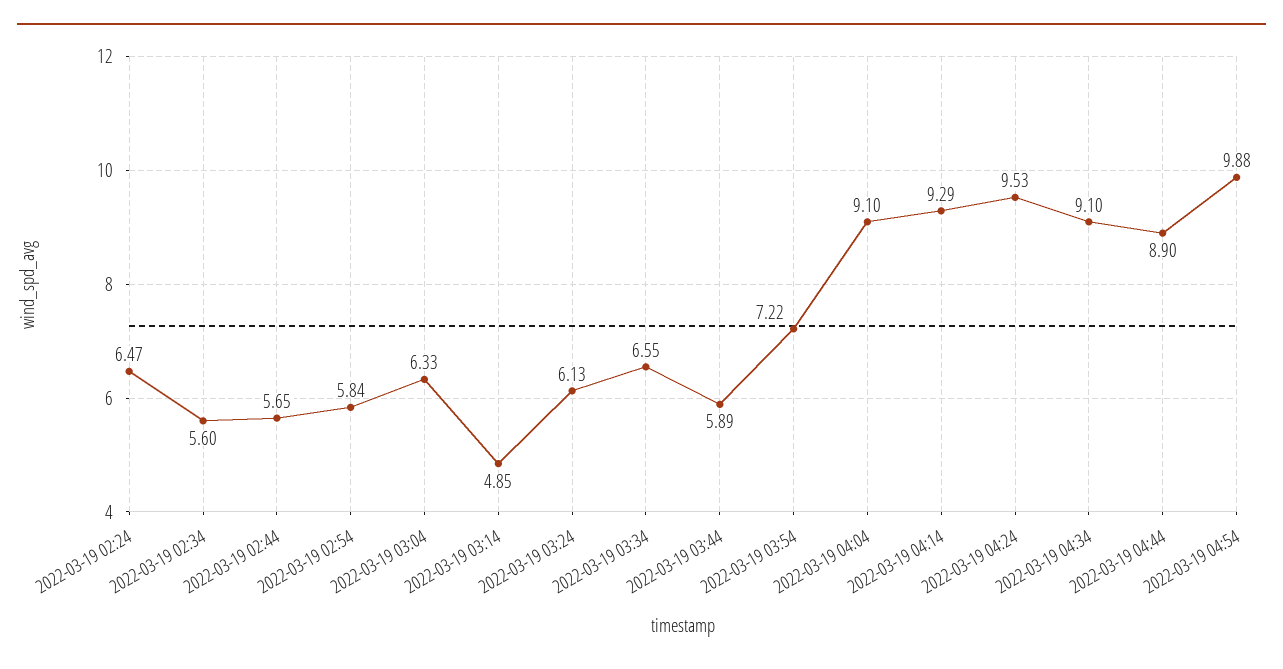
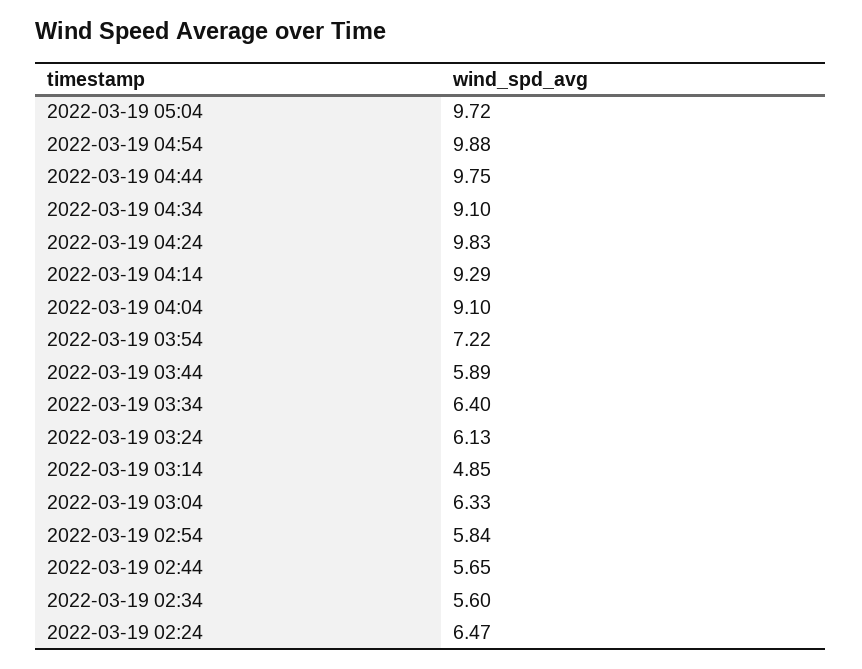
2022-03-19 03:34: 6.55 -> 6.4
2022-03-19 04:24: 9.53 -> 9.83
2022-03-19 04:44: 8.9 -> 9.75
2022-03-19 05:04: none -> 9.72

